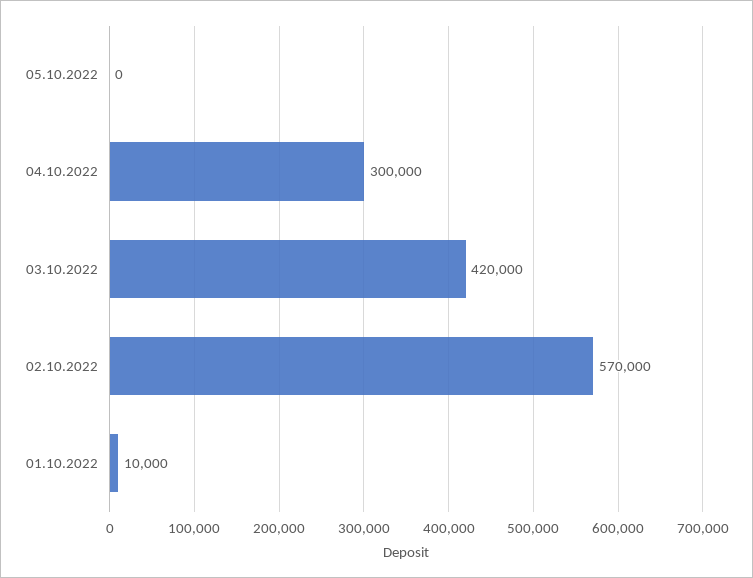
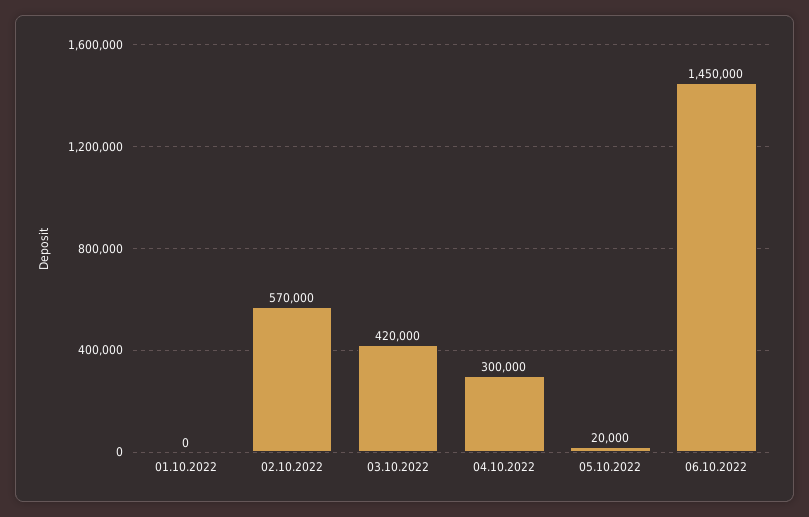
05.10.2022: 0 -> 20000
01.10.2022: 10000 -> 0
06.10.2022: none -> 1450000

